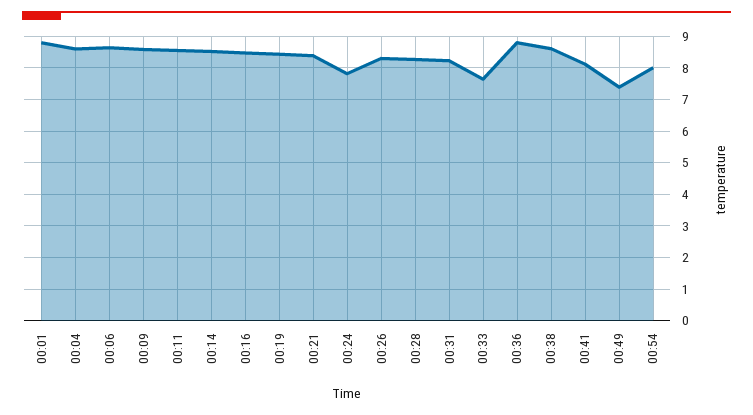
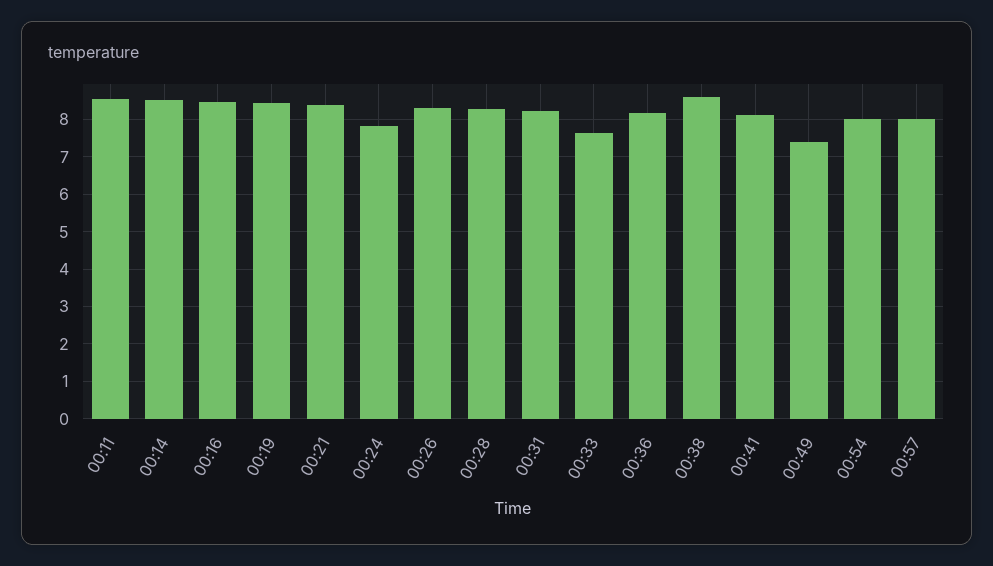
00:01: 8.8 -> none
00:04: 8.6 -> none
00:06: 8.6 -> none
00:09: 8.6 -> none
00:36: 8.8 -> 8.2
00:57: none -> 8

